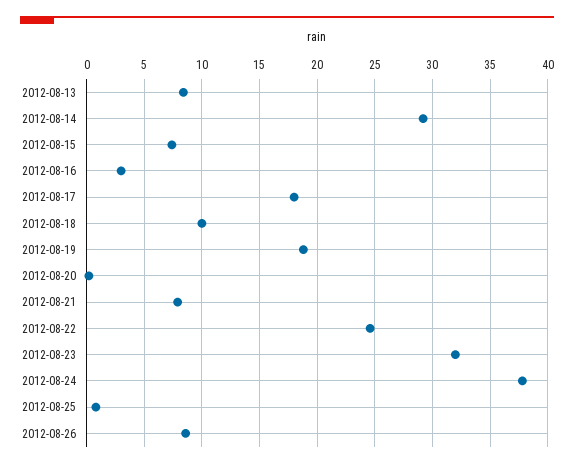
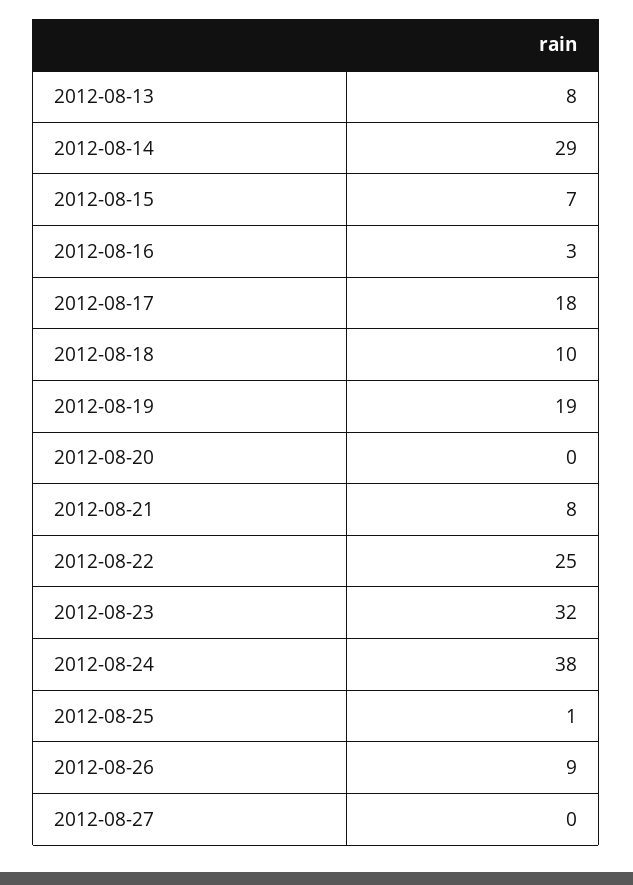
2012-08-27: none -> 0

